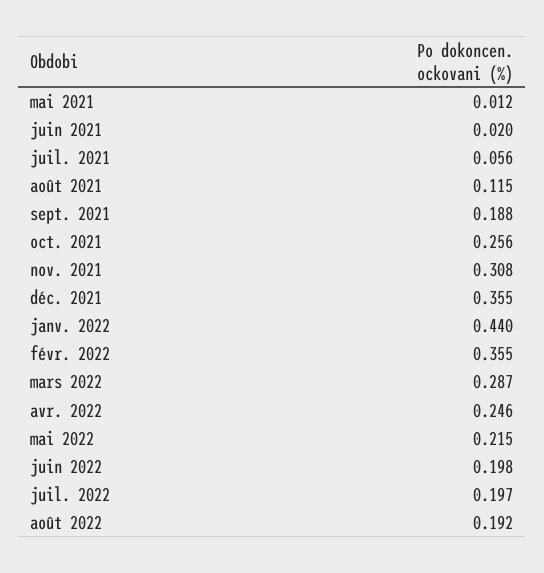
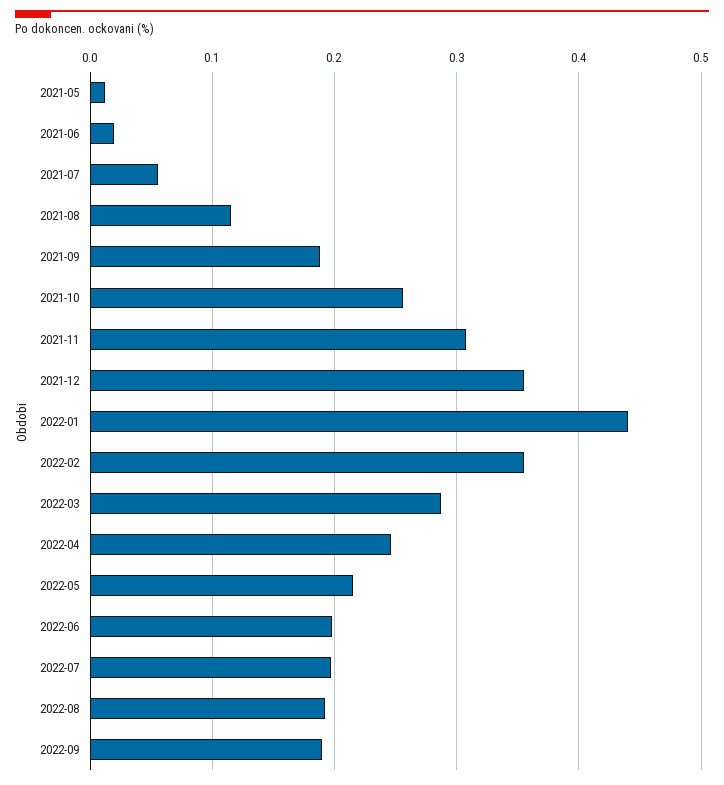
2022-09: none -> 0.19

